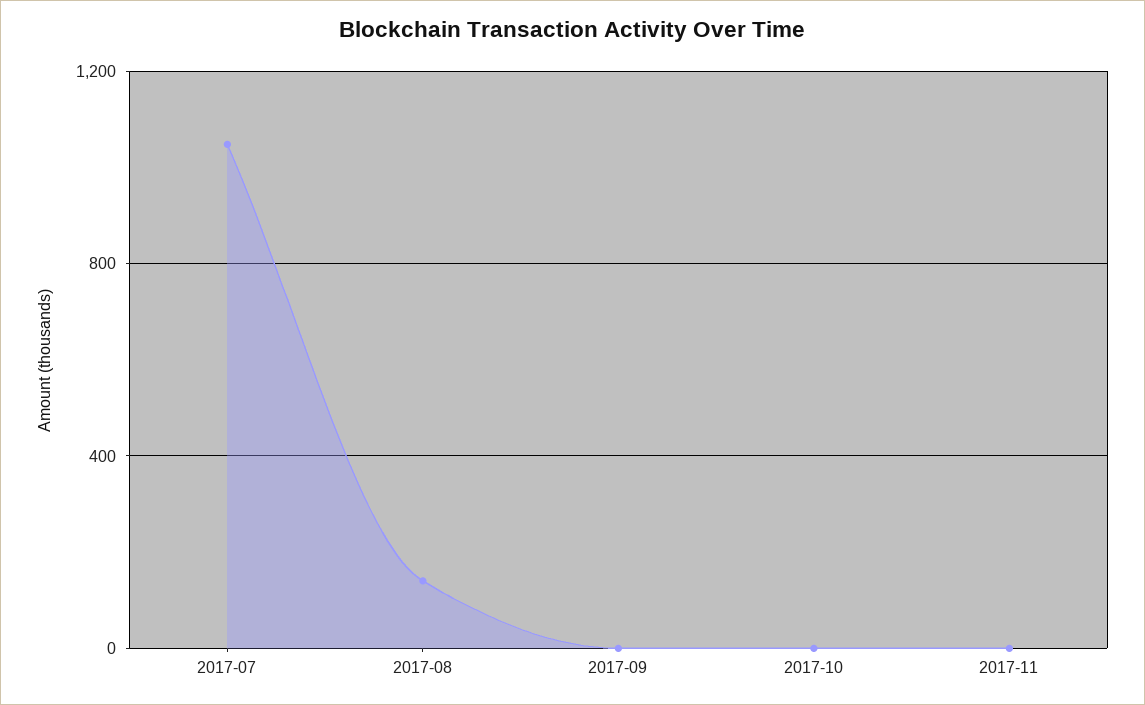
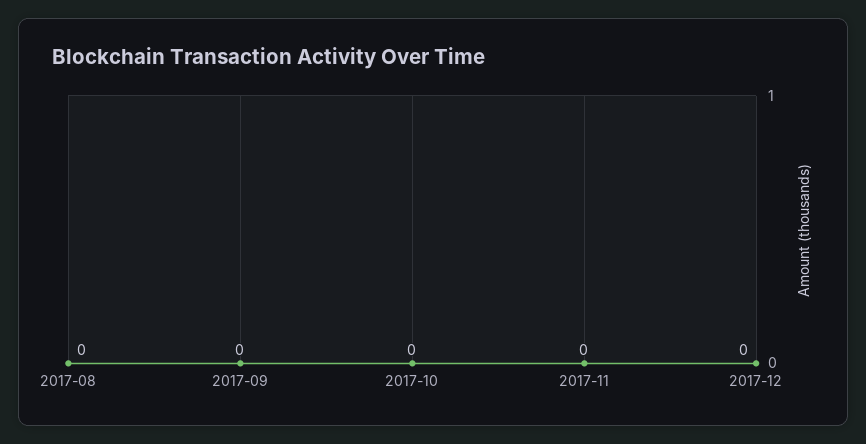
2017-07: 1050 -> none
2017-08: 150 -> 0
2017-12: none -> 0

